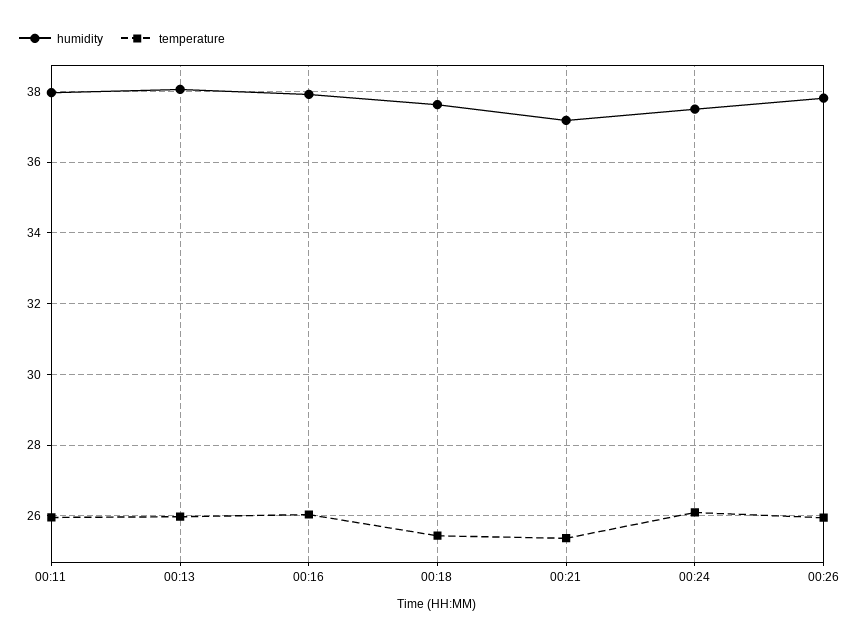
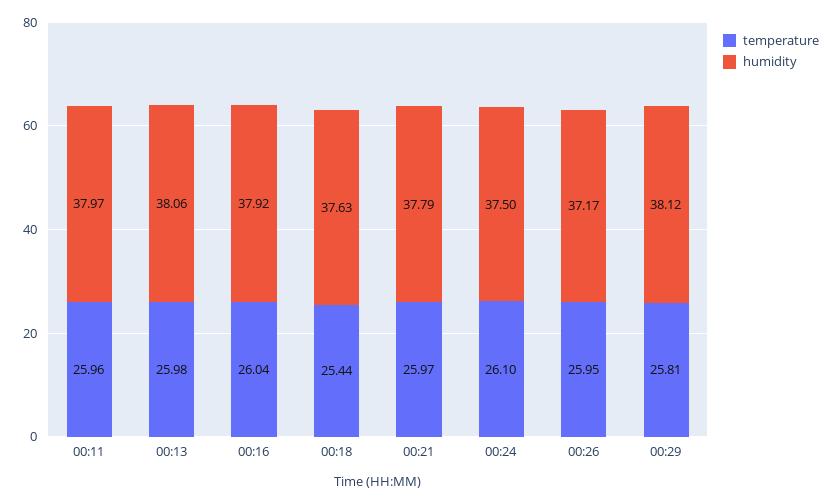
humidity, 00:21: 37.2 -> 37.79
temperature, 00:21: 25.4 -> 25.97
humidity, 00:26: 37.8 -> 37.17
temperature, 00:29: none -> 25.81
humidity, 00:29: none -> 38.12

